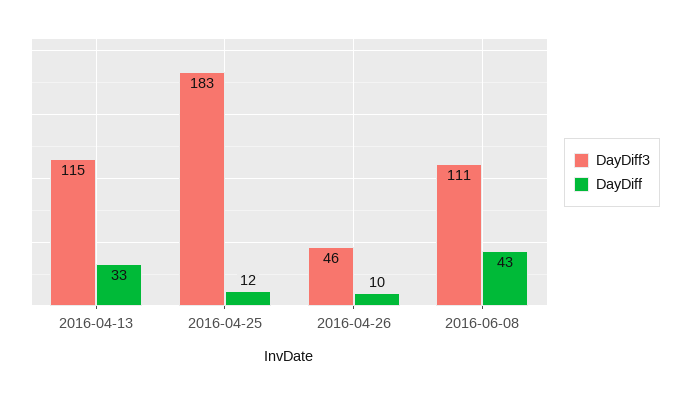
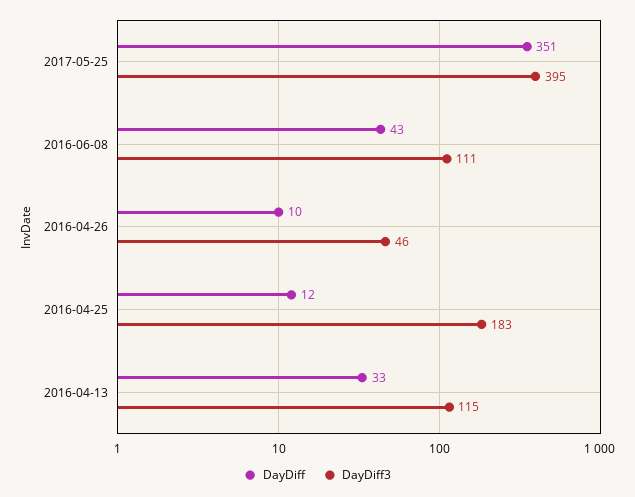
DayDiff, 2017-05-25: none -> 351
DayDiff3, 2017-05-25: none -> 395

